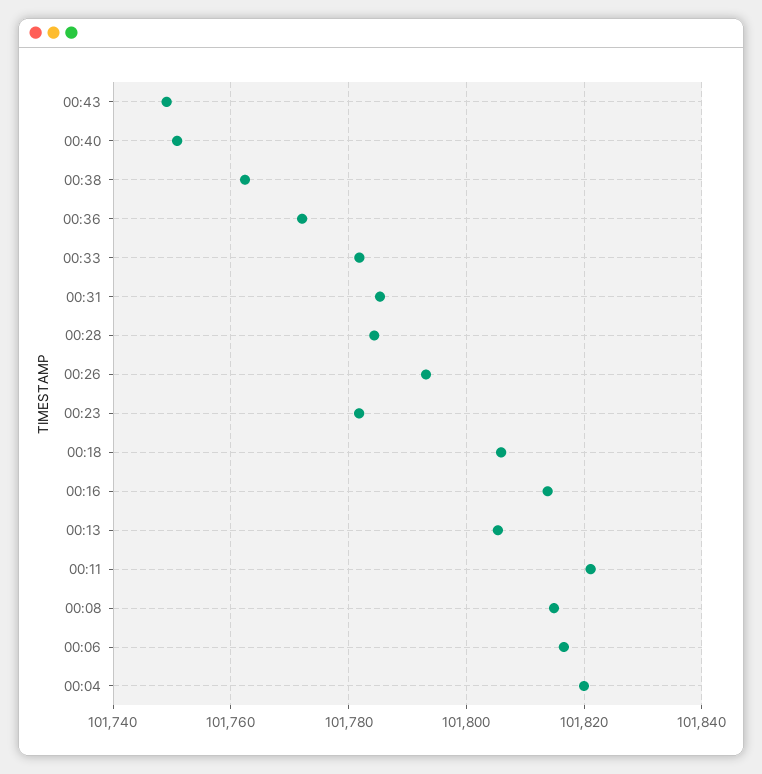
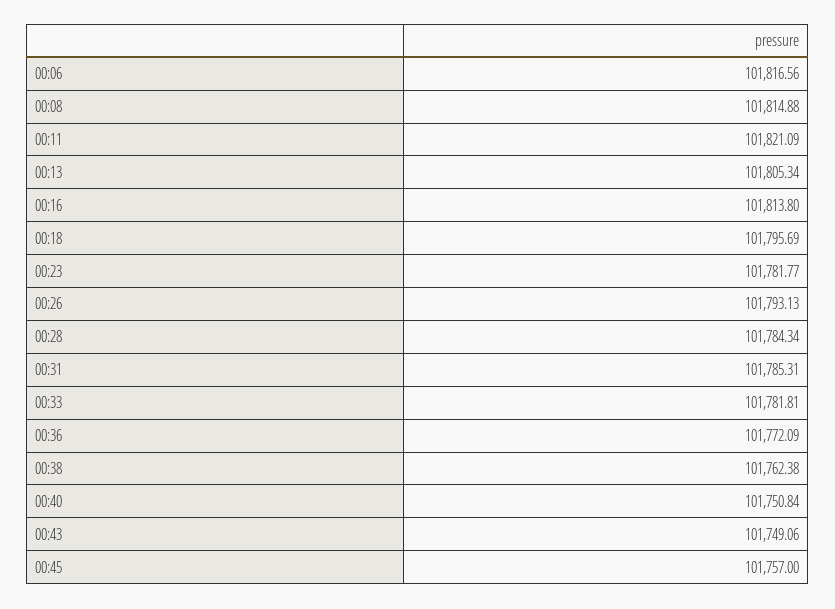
00:18: 101806 -> 101795.69
00:04: 101820 -> none
00:45: none -> 101757

